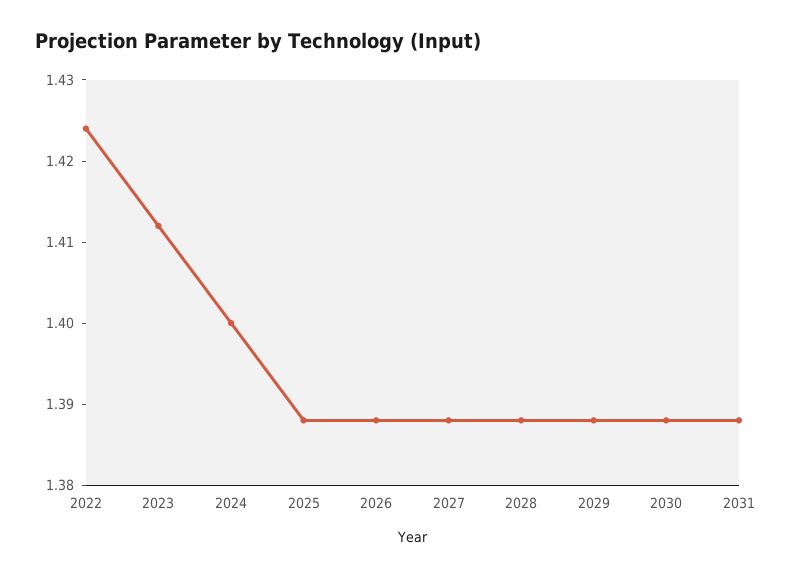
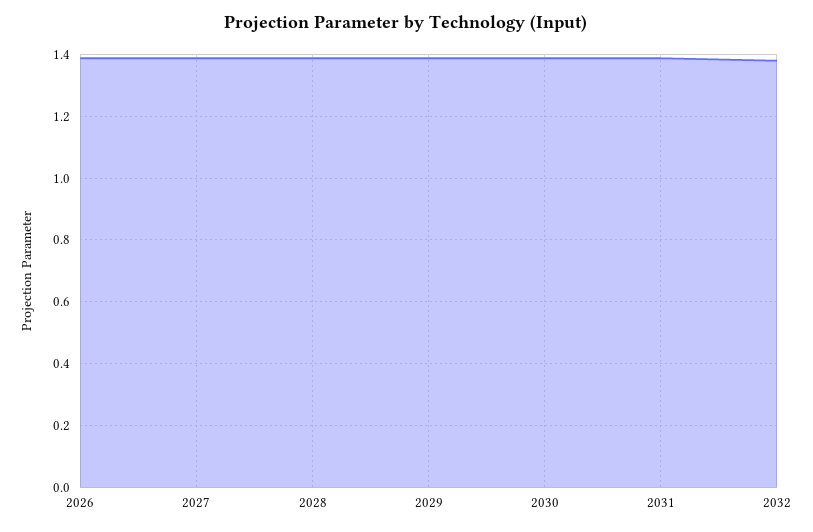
2022: 1.424 -> none
2023: 1.412 -> none
2024: 1.4 -> none
2025: 1.388 -> none
2032: none -> 1.38

